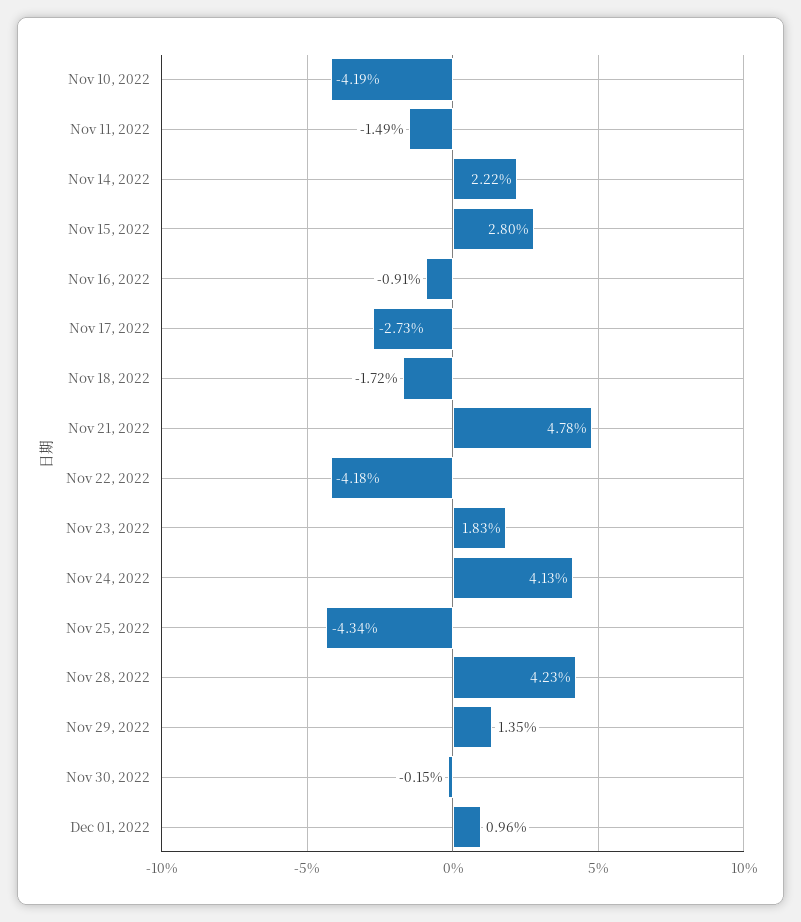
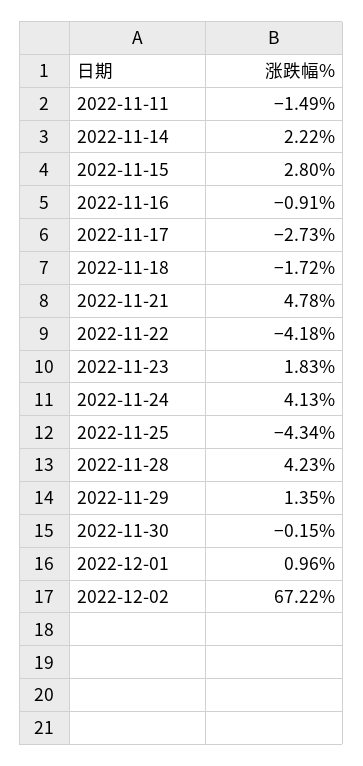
Nov 10, 2022: -4.19 -> none
2022-12-02: none -> 67.22

